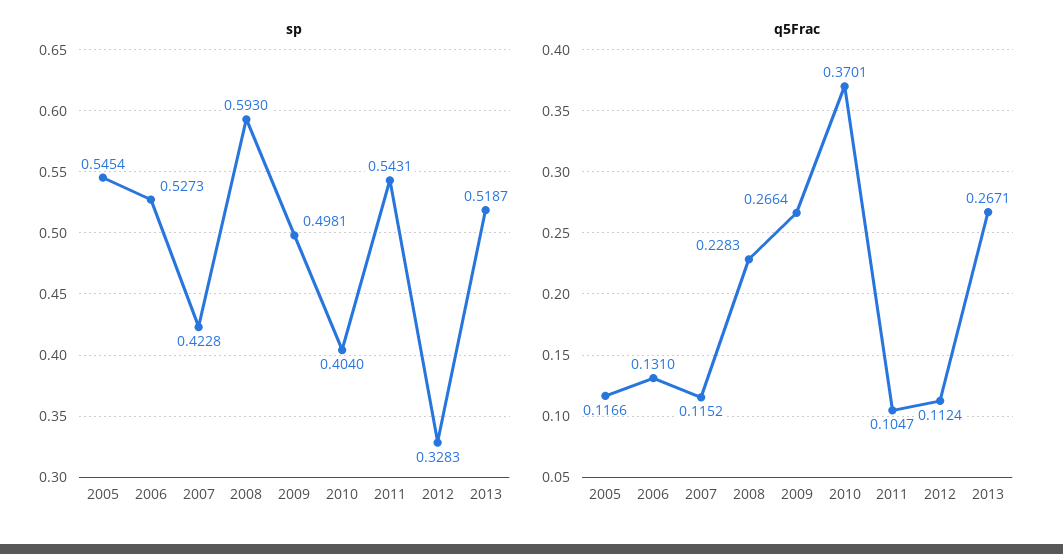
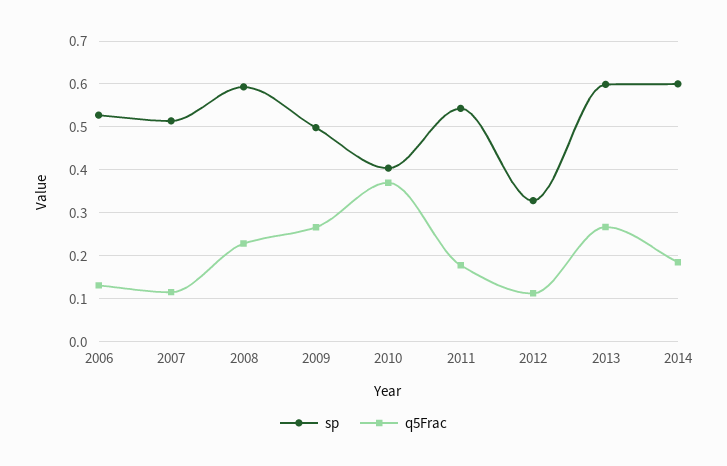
sp, 2005: 0.5454 -> none
sp, 2007: 0.4228 -> 0.52
sp, 2013: 0.5187 -> 0.6
q5Frac, 2005: 0.1166 -> none
q5Frac, 2011: 0.1047 -> 0.18
sp, 2014: none -> 0.6
q5Frac, 2014: none -> 0.18

